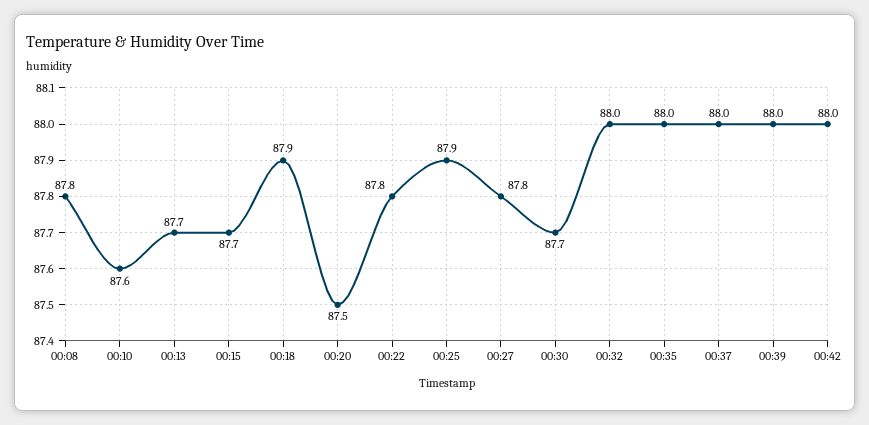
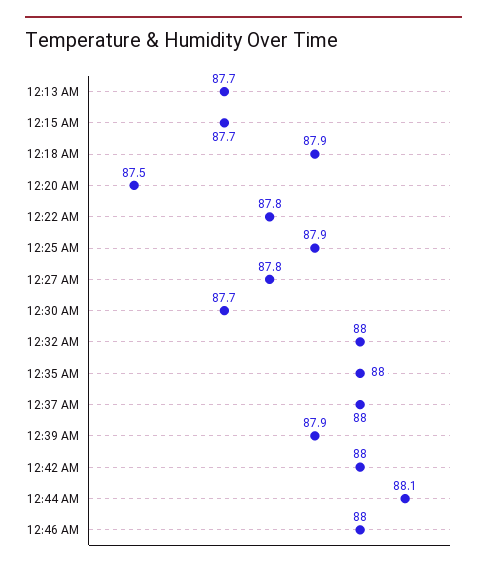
00:08: 87.8 -> none
00:10: 87.6 -> none
00:39: 88 -> 87.9
12:44 AM: none -> 88.1
12:46 AM: none -> 88

